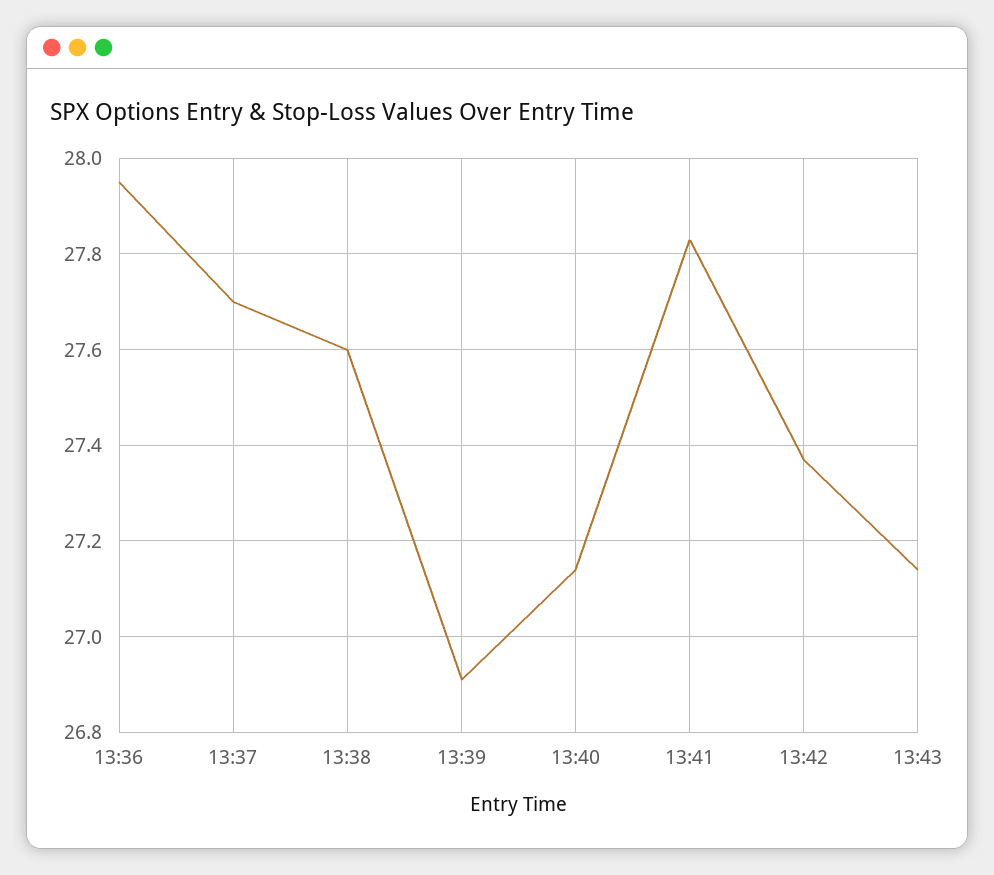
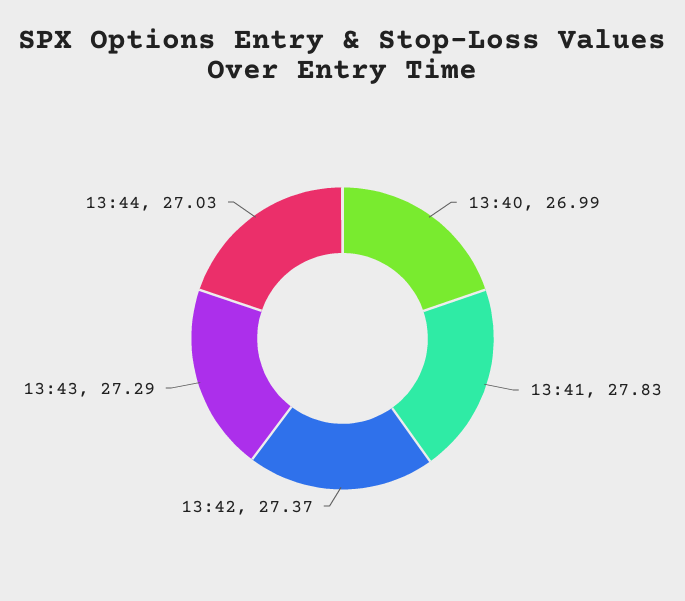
13:36: 27.95 -> none
13:37: 27.7 -> none
13:38: 27.6 -> none
13:39: 26.9 -> none
13:40: 27.15 -> 26.99
13:43: 27.15 -> 27.29
13:44: none -> 27.03

